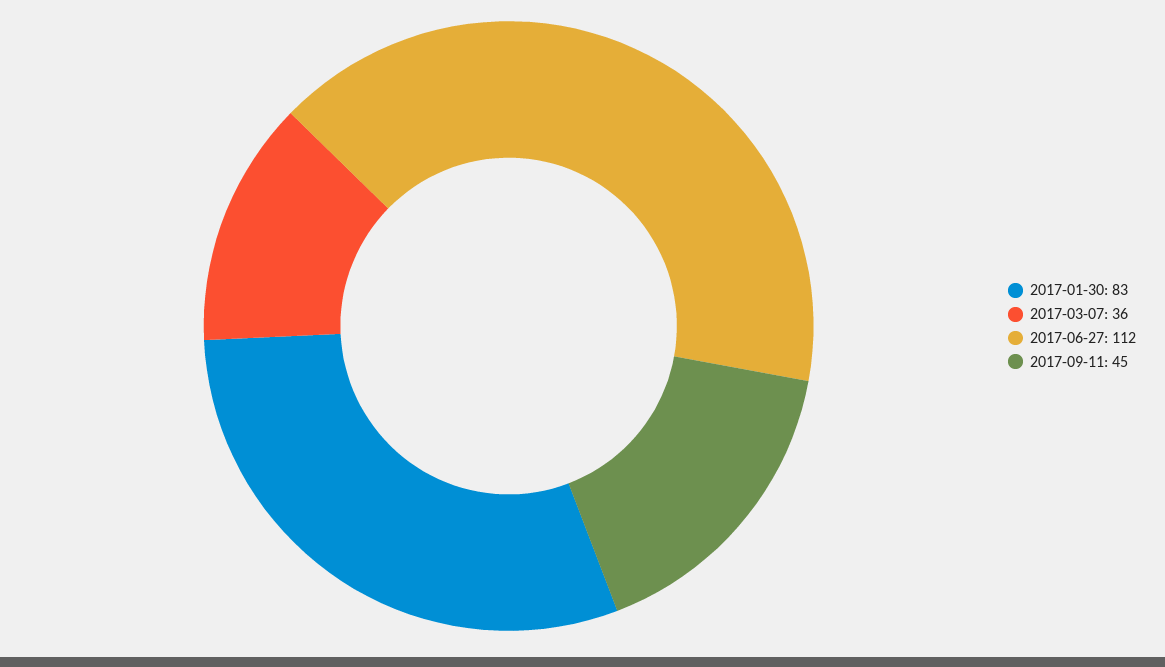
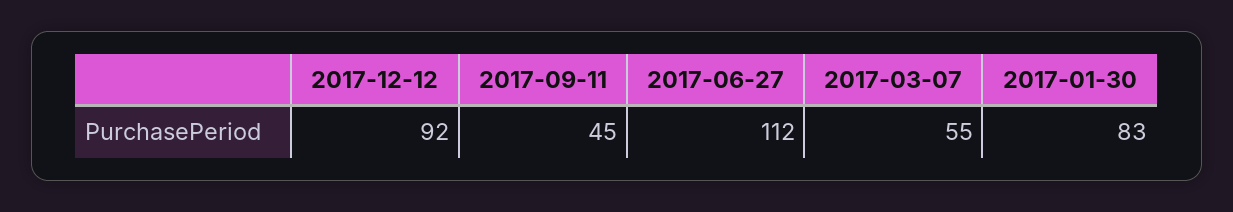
2017-03-07: 36 -> 55
2017-12-12: none -> 92

